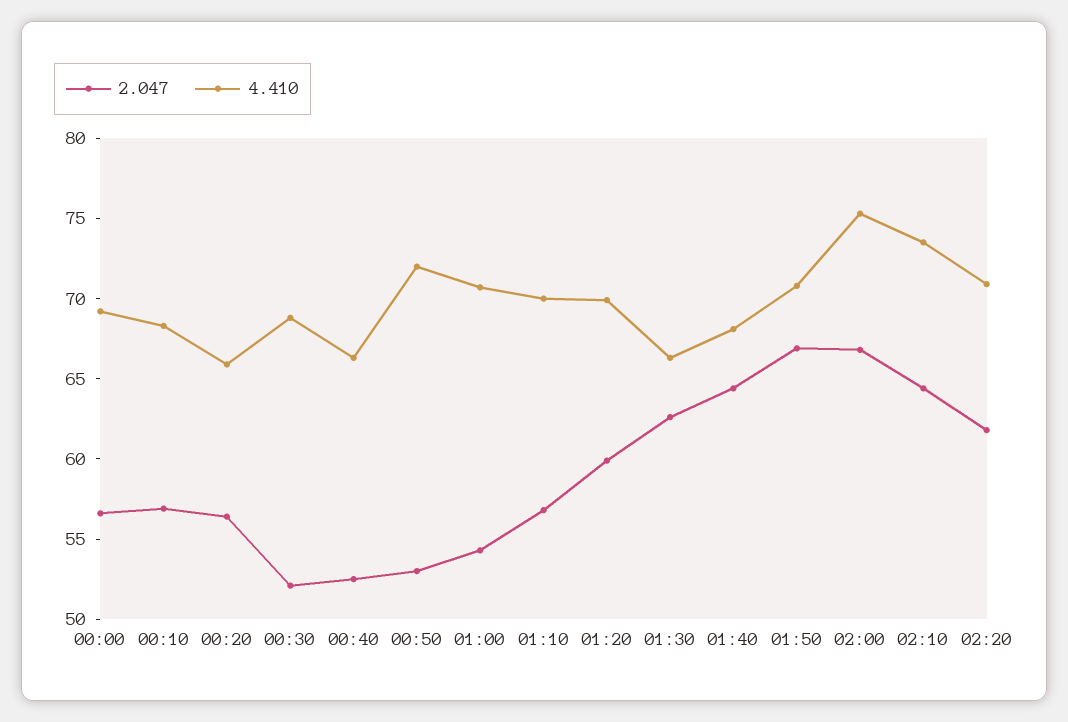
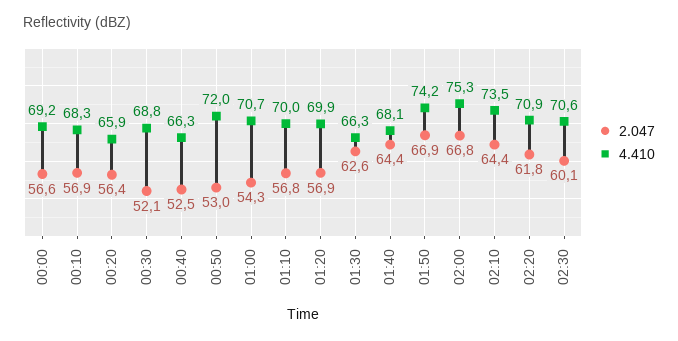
2.047, 01:20: 60 -> 56.9
4.410, 01:50: 71 -> 74.2
2.047, 02:30: none -> 60.1
4.410, 02:30: none -> 70.6

